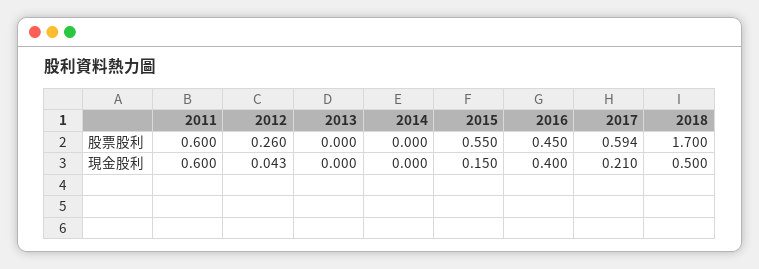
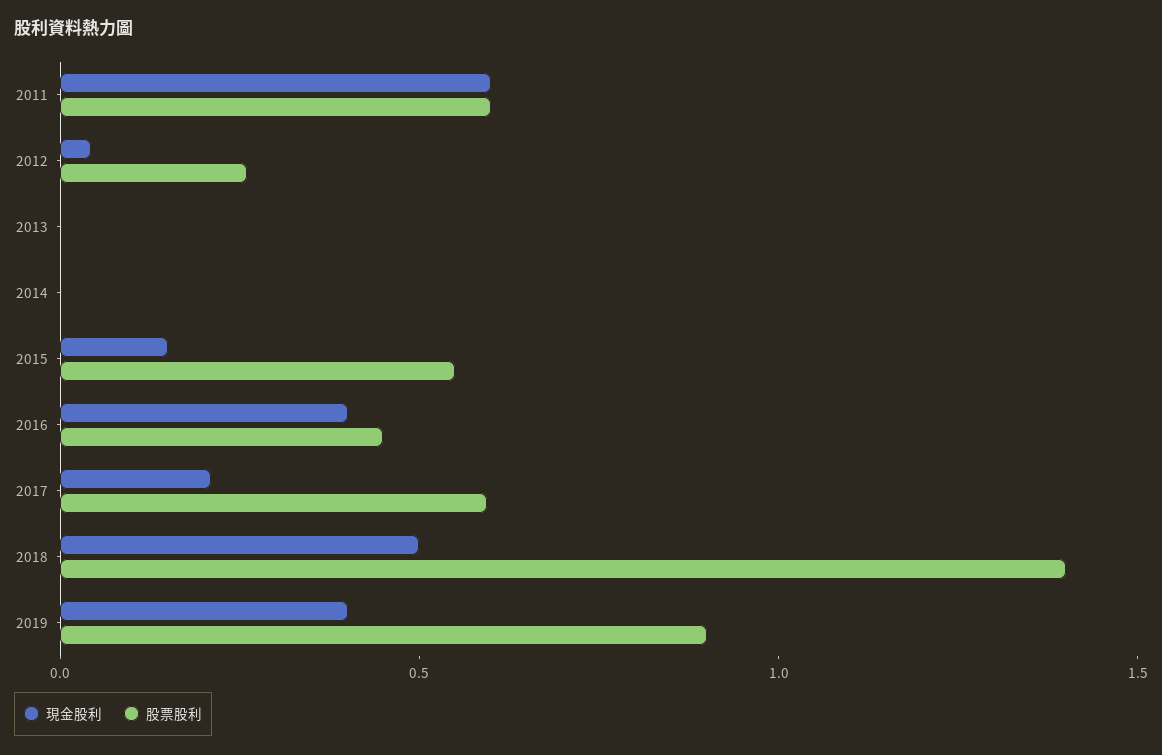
股票股利, 2018: 1.7 -> 1.4
現金股利, 2019: none -> 0.4
股票股利, 2019: none -> 0.9

